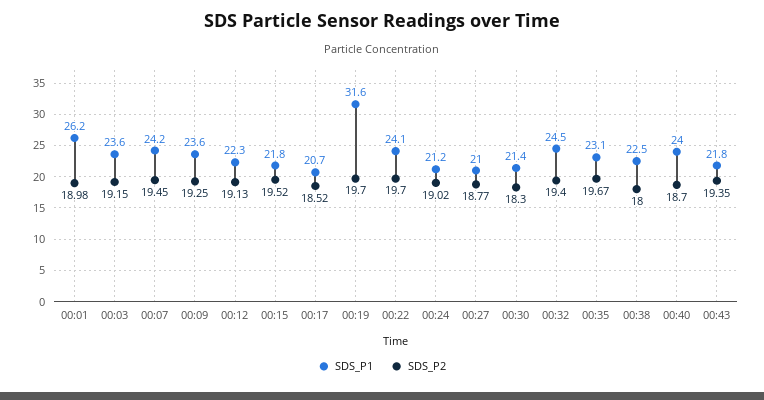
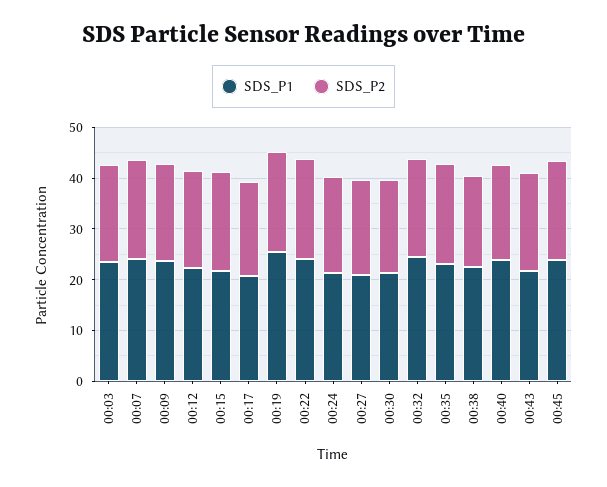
SDS_P1, 00:01: 26.2 -> none
SDS_P2, 00:01: 18.98 -> none
SDS_P1, 00:19: 31.6 -> 26
SDS_P1, 00:45: none -> 24
SDS_P2, 00:45: none -> 20

